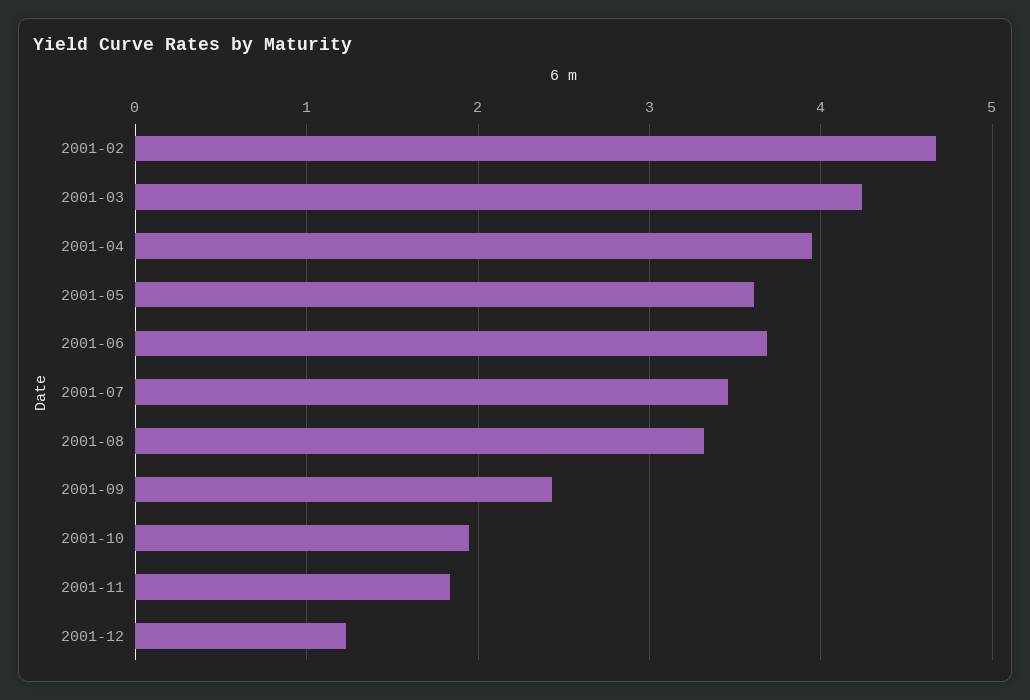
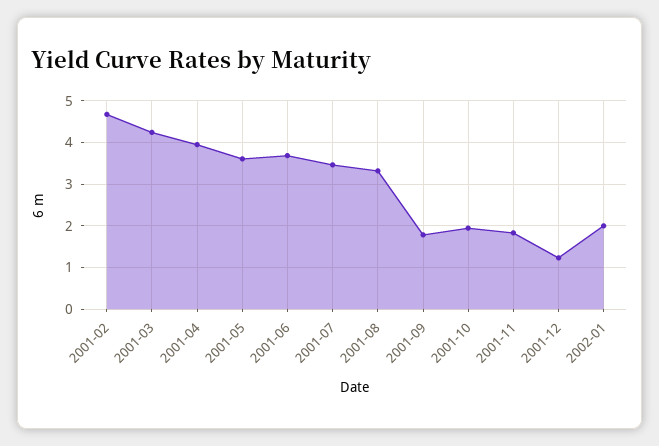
2001-09: 2.4 -> 1.8
2002-01: none -> 2

